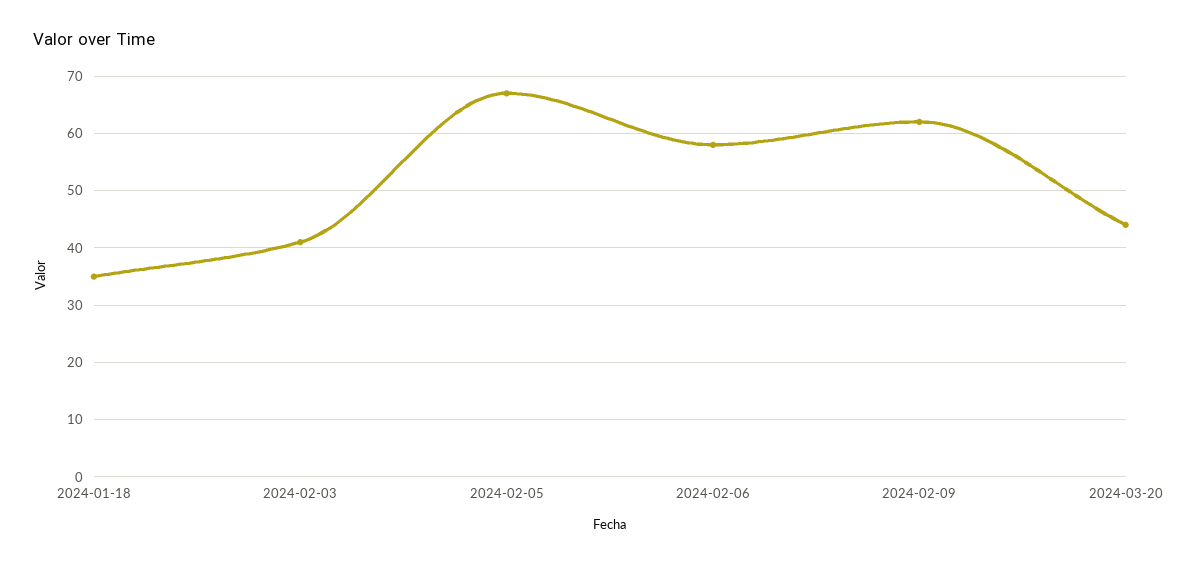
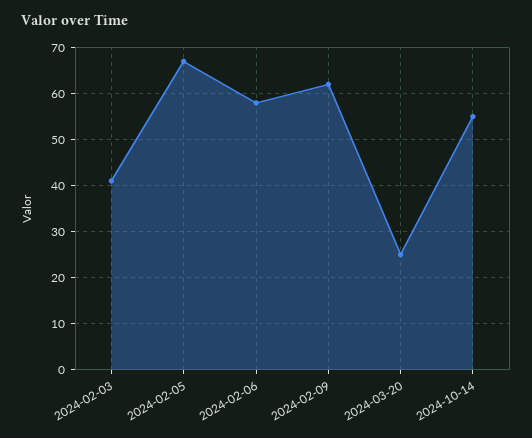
2024-01-18: 35 -> none
2024-03-20: 45 -> 25
2024-10-14: none -> 55

